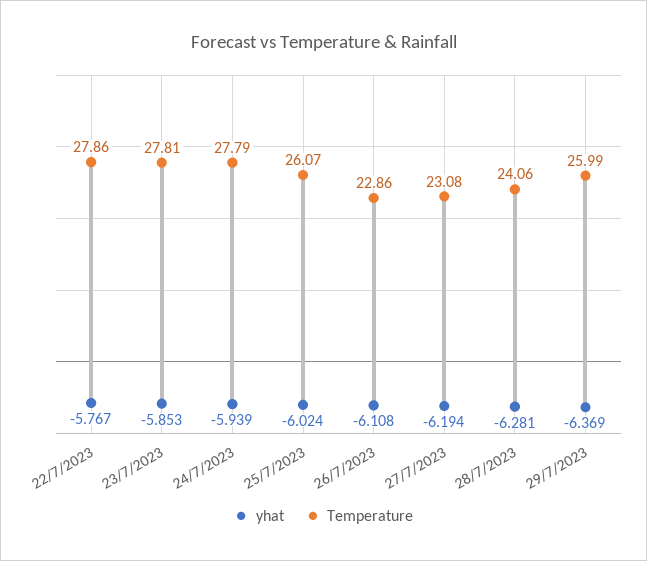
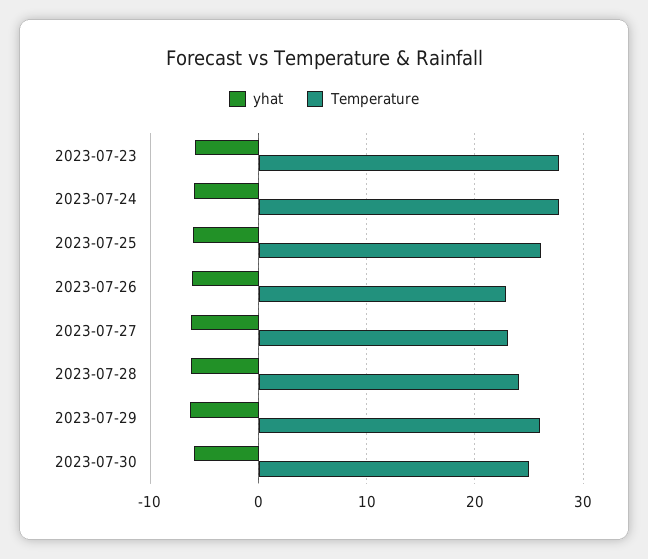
yhat, 22/7/2023: -5.767 -> none
Temperature, 22/7/2023: 27.86 -> none
yhat, 2023-07-30: none -> -6
Temperature, 2023-07-30: none -> 25

